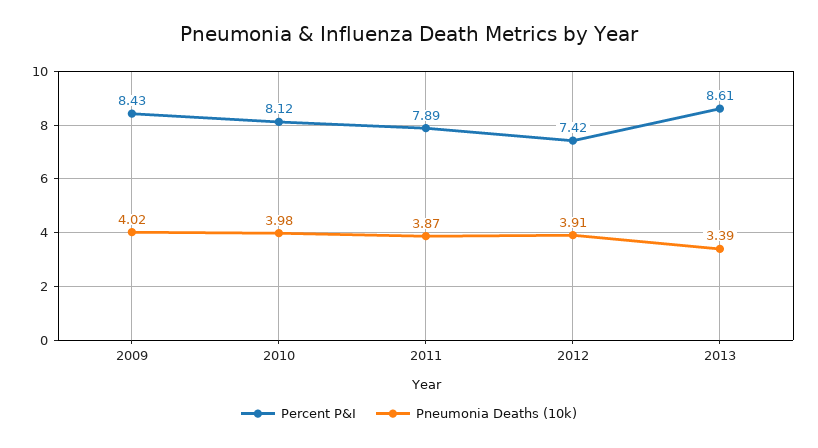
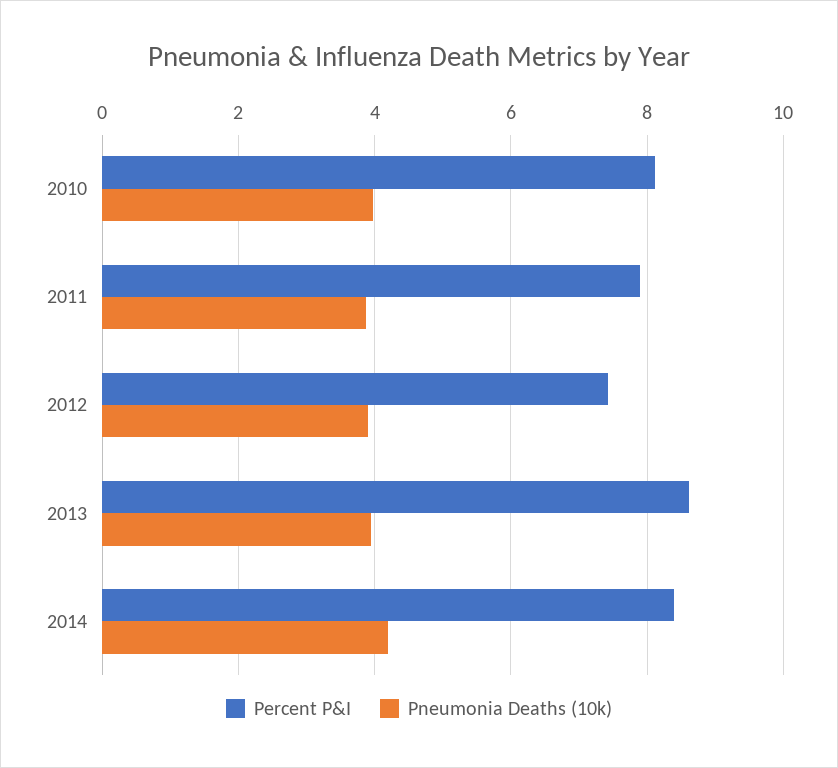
Percent P&I, 2009: 8.43 -> none
Pneumonia Deaths (10k), 2009: 4.02 -> none
Pneumonia Deaths (10k), 2013: 3.39 -> 4
Percent P&I, 2014: none -> 8.4
Pneumonia Deaths (10k), 2014: none -> 4.2

